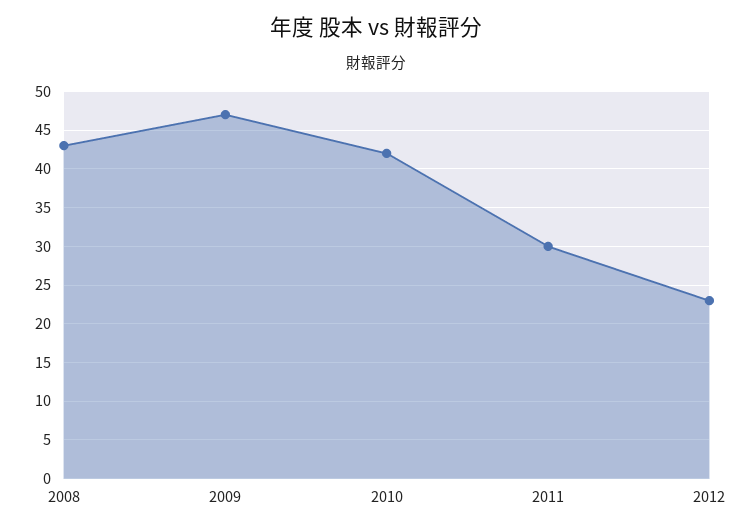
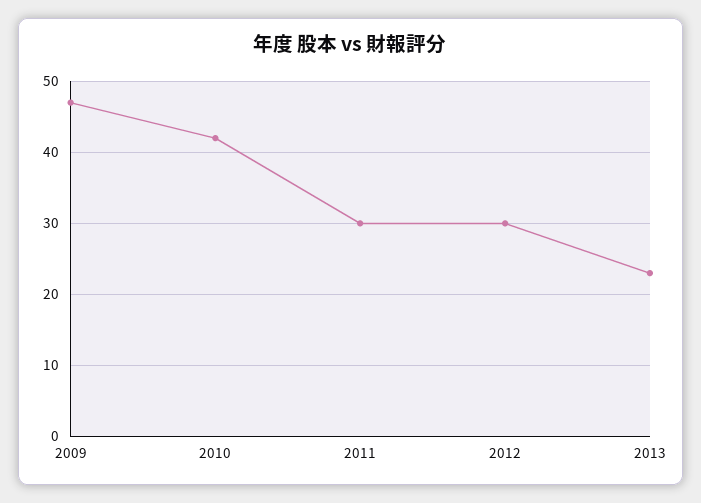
2008: 43 -> none
2012: 23 -> 30
2013: none -> 23

